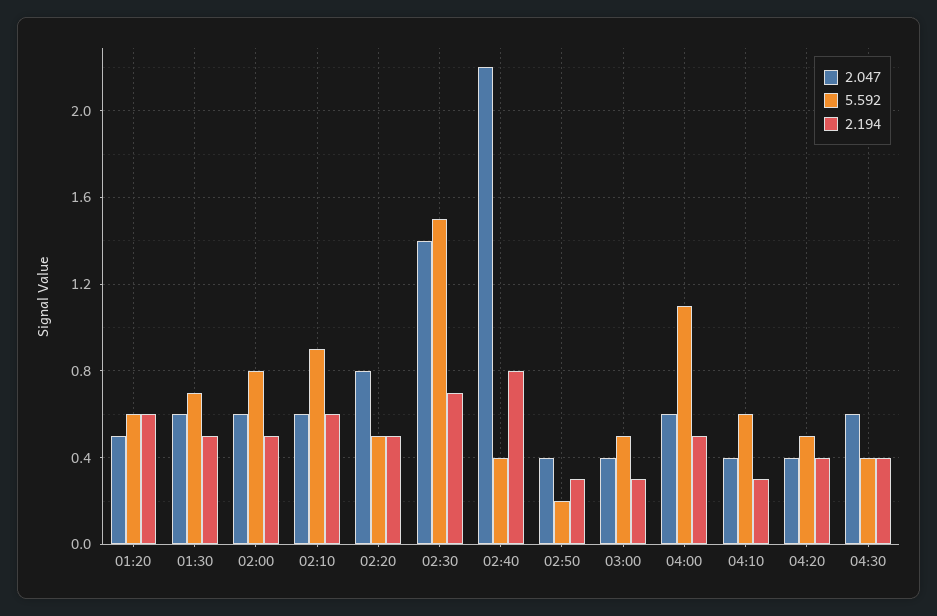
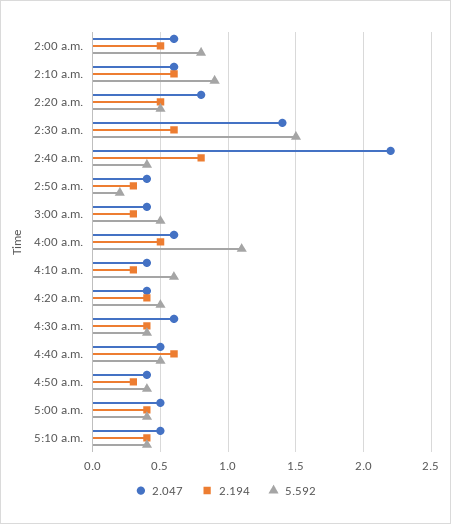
2.047, 01:20: 0.5 -> none
5.592, 01:20: 0.6 -> none
2.194, 01:20: 0.6 -> none
2.047, 01:30: 0.6 -> none
5.592, 01:30: 0.7 -> none
2.194, 01:30: 0.5 -> none
2.194, 02:30: 0.7 -> 0.6
2.047, 4:40 a.m.: none -> 0.5
2.194, 4:40 a.m.: none -> 0.6
5.592, 4:40 a.m.: none -> 0.5
2.047, 4:50 a.m.: none -> 0.4
2.194, 4:50 a.m.: none -> 0.3
5.592, 4:50 a.m.: none -> 0.4
2.047, 5:00 a.m.: none -> 0.5
2.194, 5:00 a.m.: none -> 0.4
5.592, 5:00 a.m.: none -> 0.4
2.047, 5:10 a.m.: none -> 0.5
2.194, 5:10 a.m.: none -> 0.4
5.592, 5:10 a.m.: none -> 0.4

